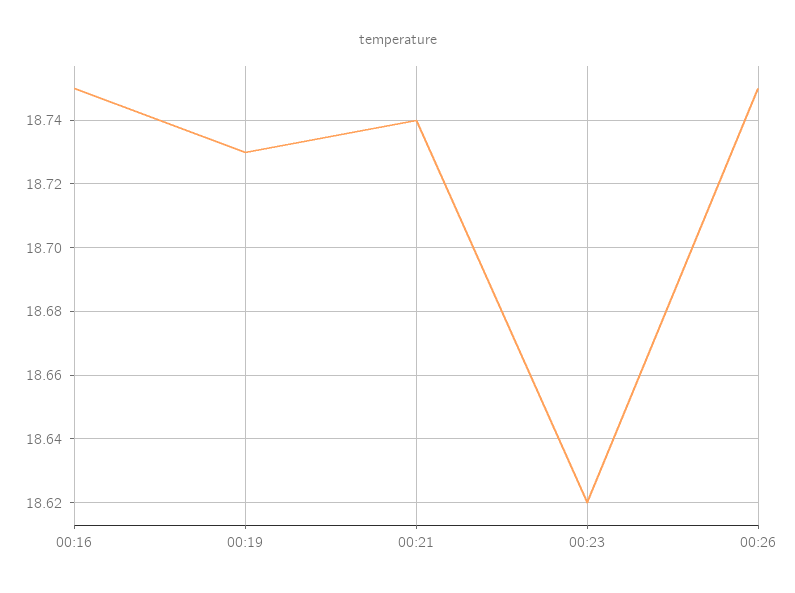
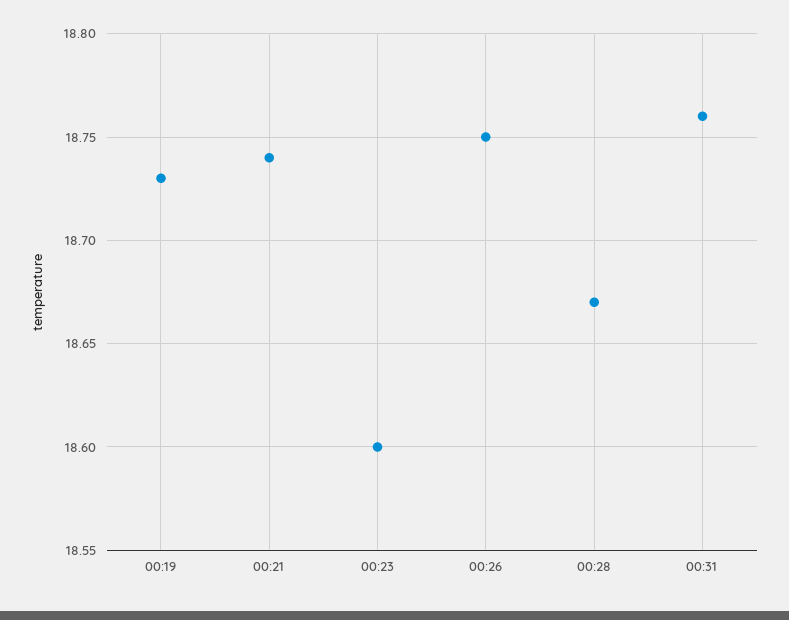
00:16: 18.75 -> none
00:23: 18.62 -> 18.6
00:28: none -> 18.67
00:31: none -> 18.76

